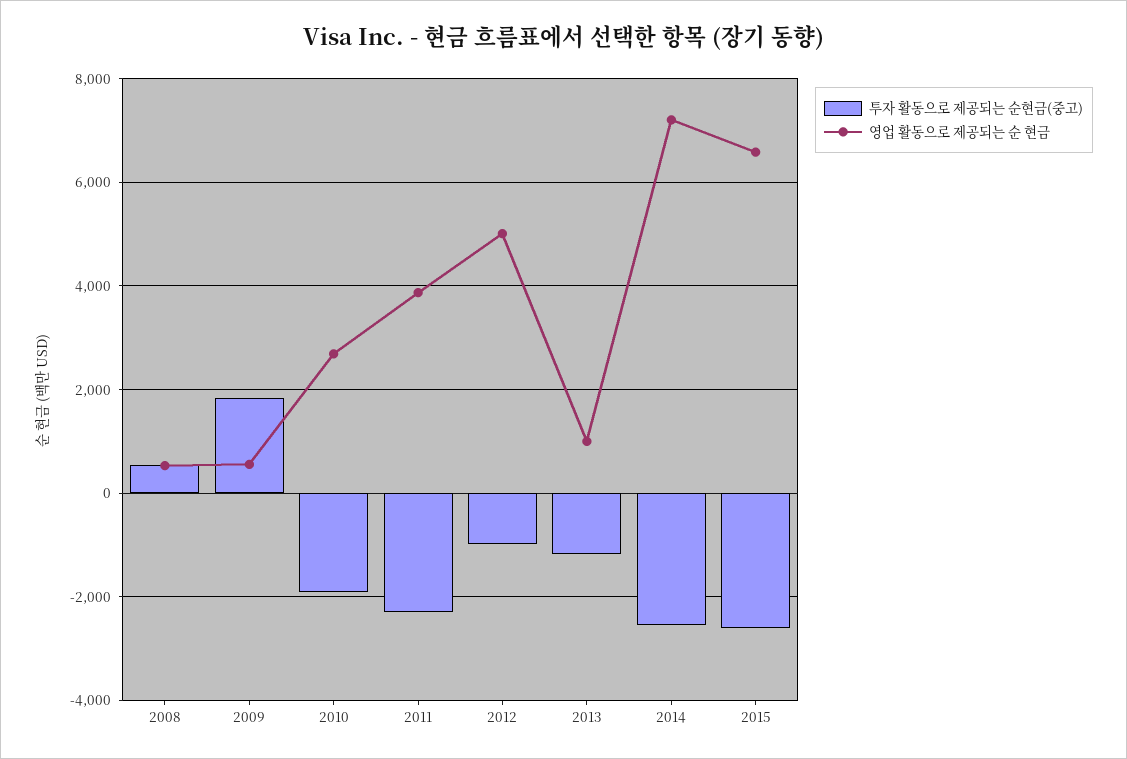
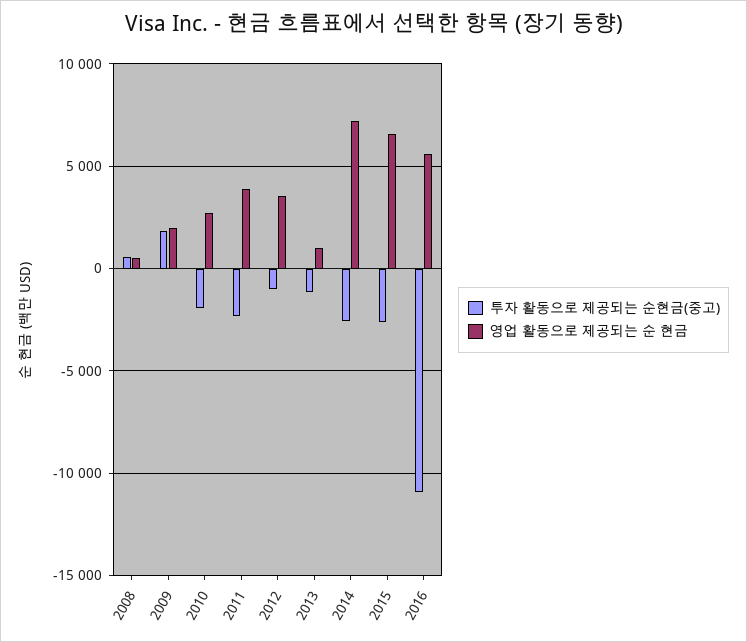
영업 활동으로 제공되는 순 현금, 2009: 600 -> 2000
영업 활동으로 제공되는 순 현금, 2012: 5000 -> 3500
투자 활동으로 제공되는 순현금(중고), 2016: none -> -11000
영업 활동으로 제공되는 순 현금, 2016: none -> 5500

